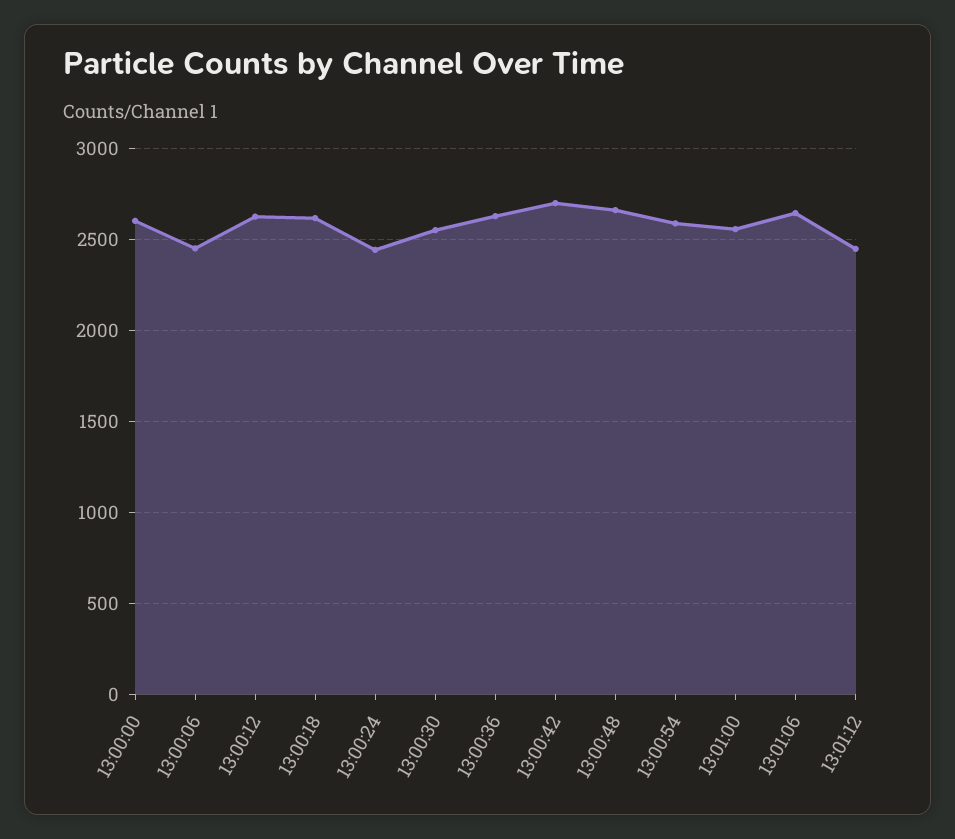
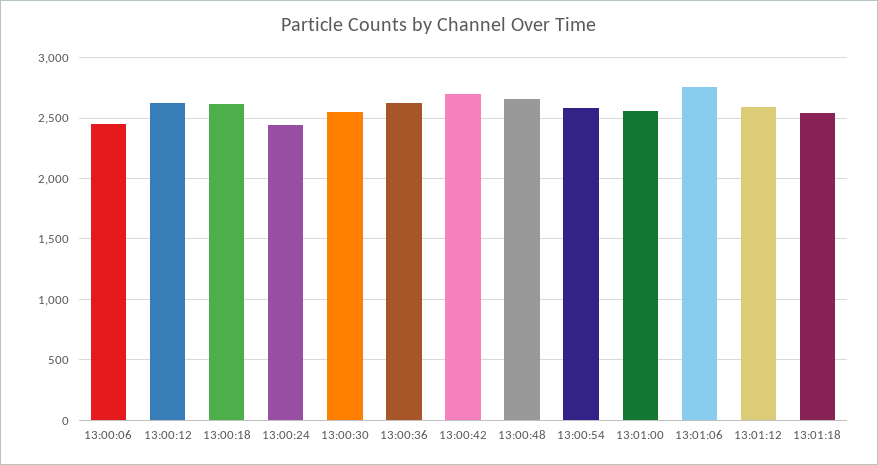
13:00:00: 2600 -> none
13:01:06: 2650 -> 2750
13:01:12: 2450 -> 2600
13:01:18: none -> 2550

